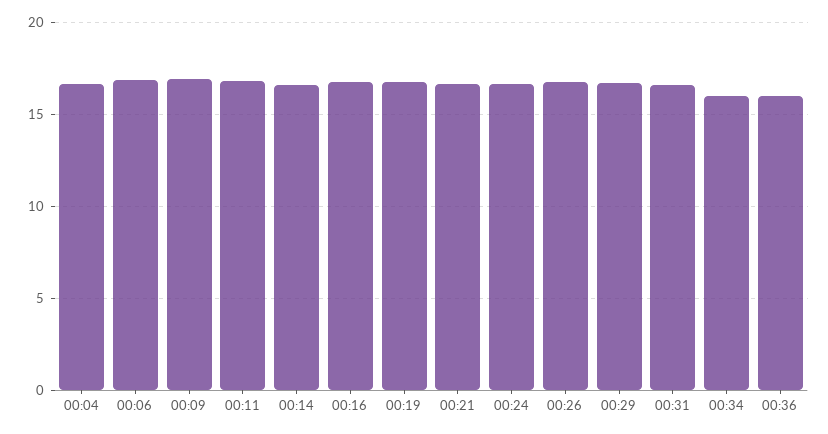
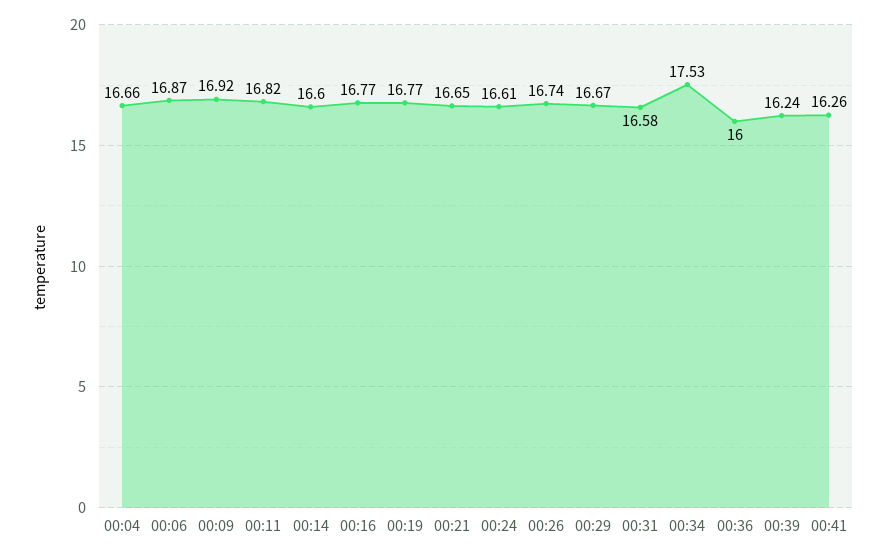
00:34: 16 -> 17.53
00:39: none -> 16.24
00:41: none -> 16.26

